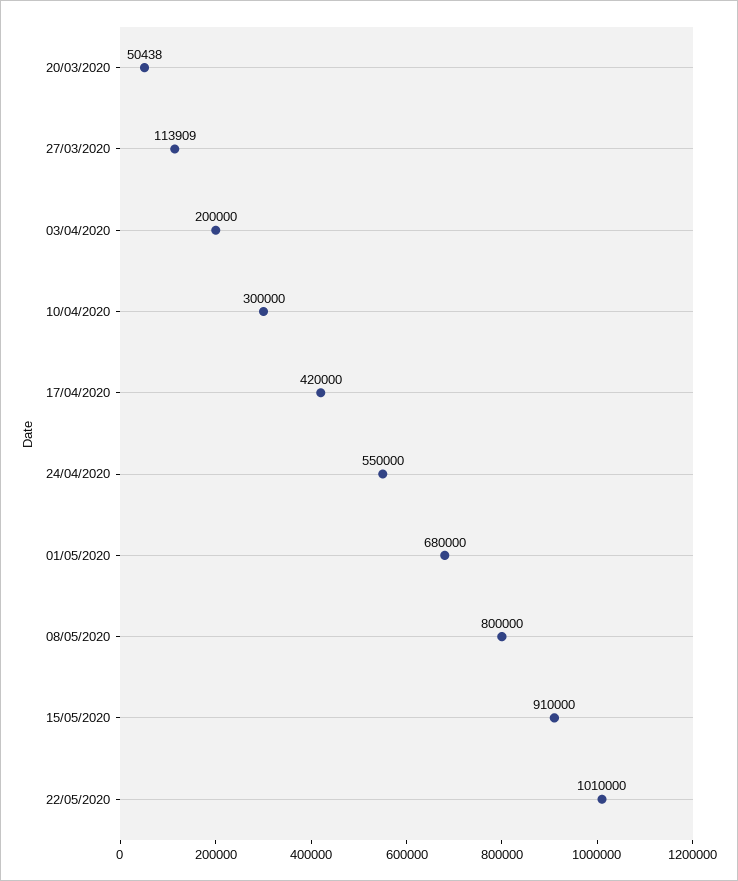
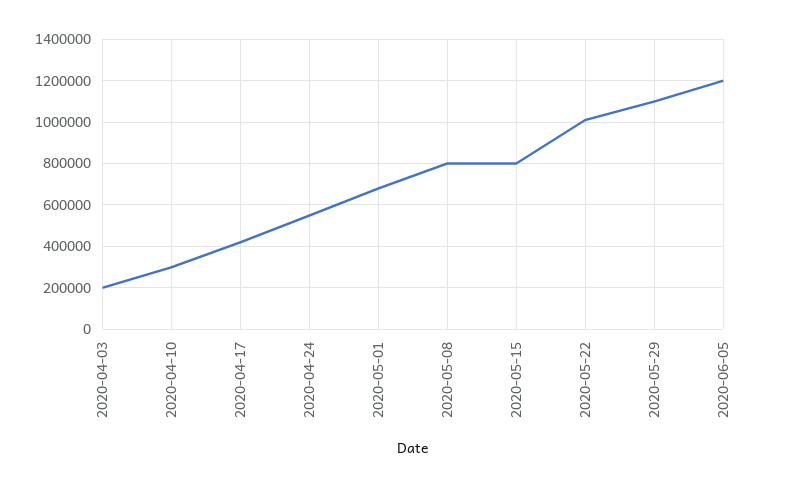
20/03/2020: 50438 -> none
27/03/2020: 113909 -> none
15/05/2020: 910000 -> 800000
2020-05-29: none -> 1100000
2020-06-05: none -> 1200000

